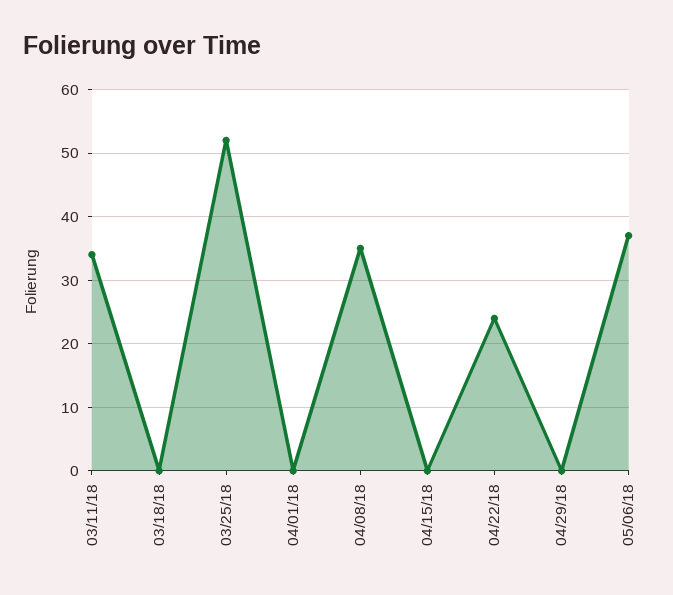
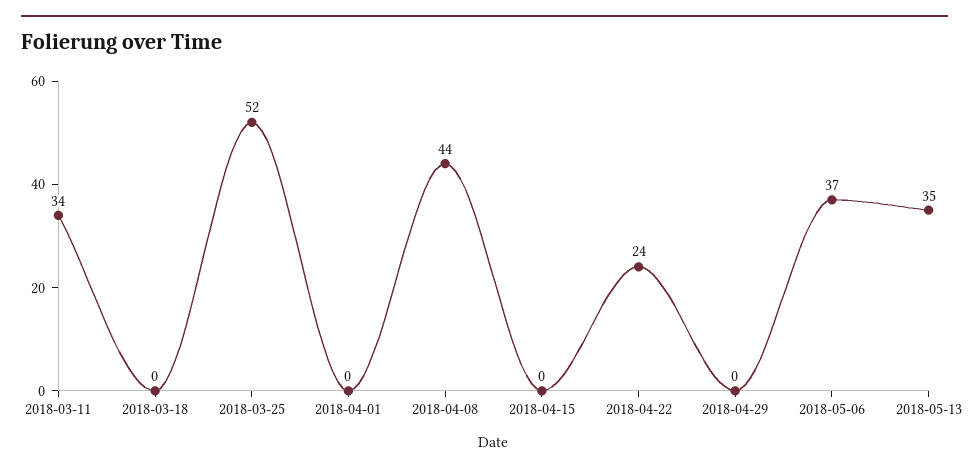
04/08/18: 35 -> 44
2018-05-13: none -> 35

